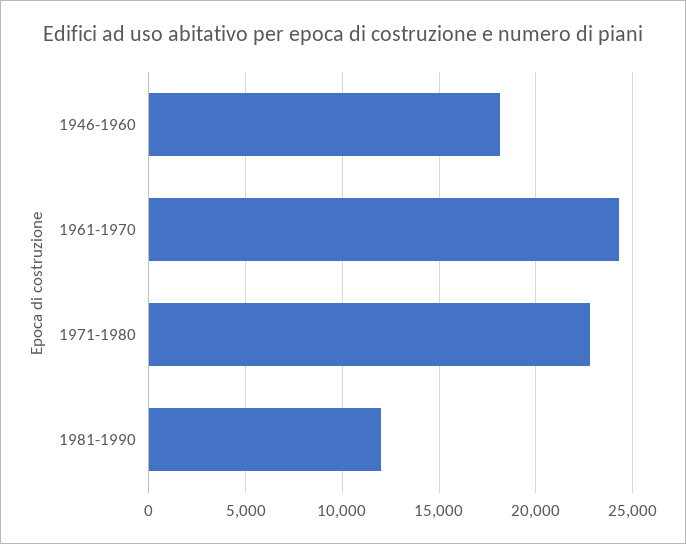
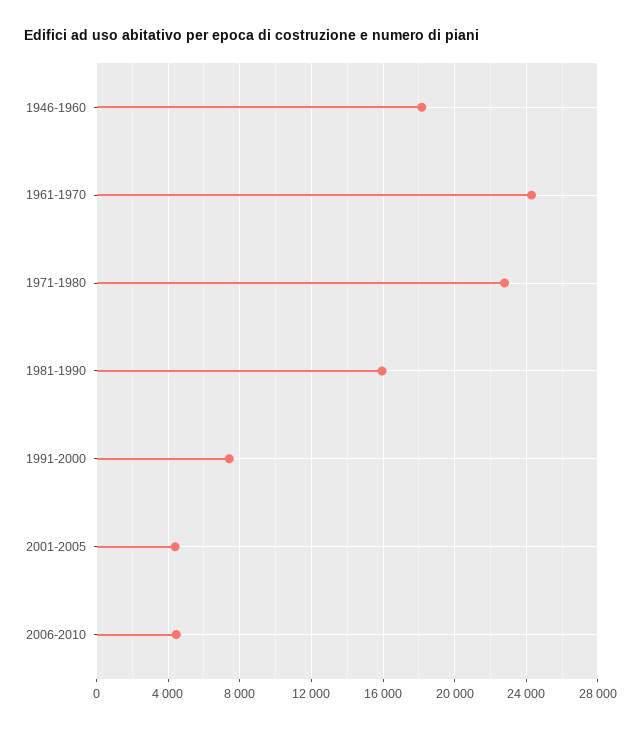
1981-1990: 12000 -> 16000
1991-2000: none -> 7500
2001-2005: none -> 4500
2006-2010: none -> 4500

